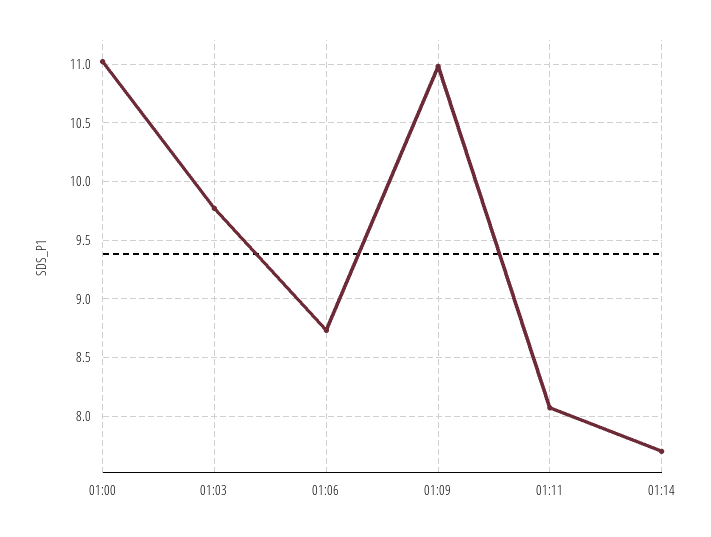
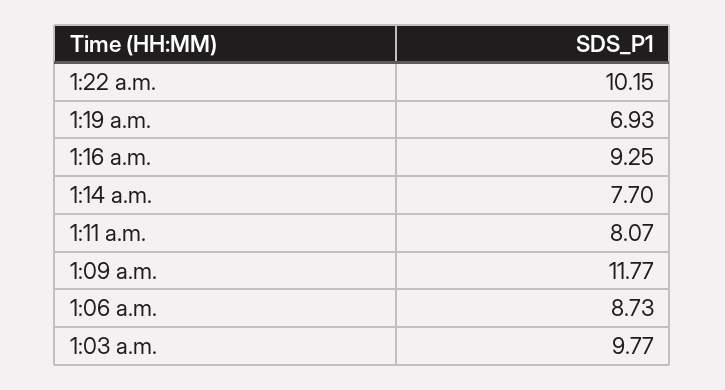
01:00: 11 -> none
01:09: 11 -> 11.77
1:22 a.m.: none -> 10.15
1:19 a.m.: none -> 6.93
1:16 a.m.: none -> 9.25

